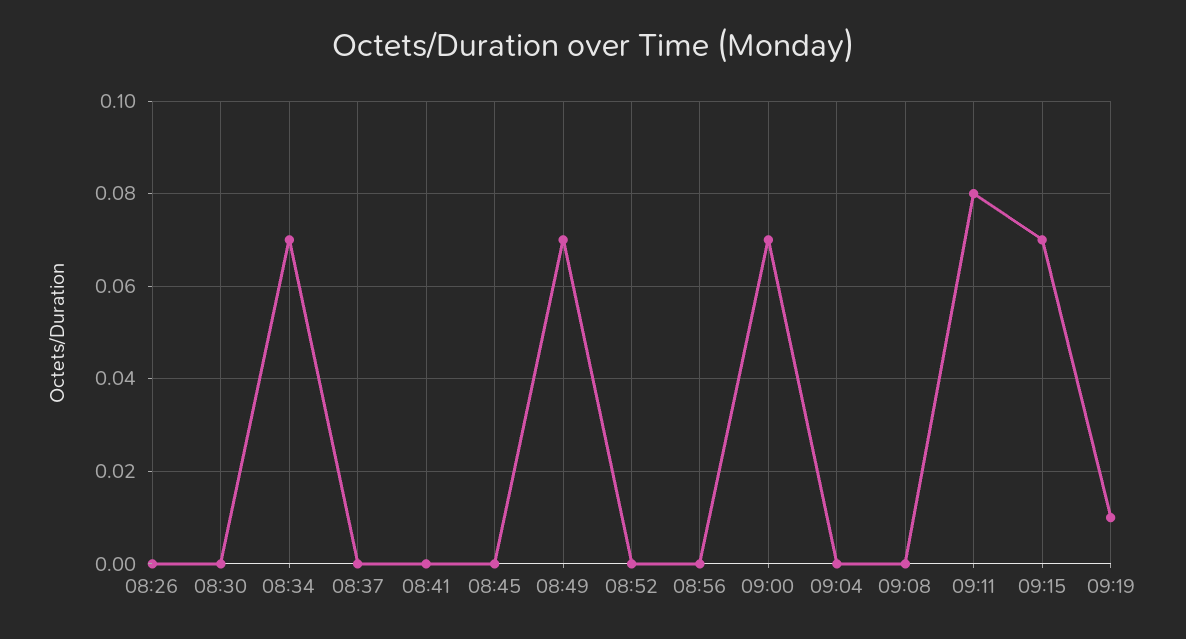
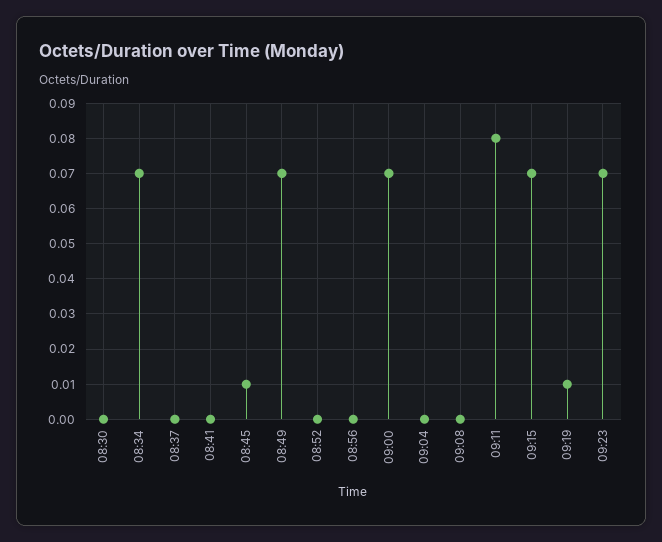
08:26: 0 -> none
08:45: 0 -> 0.01
09:23: none -> 0.07

